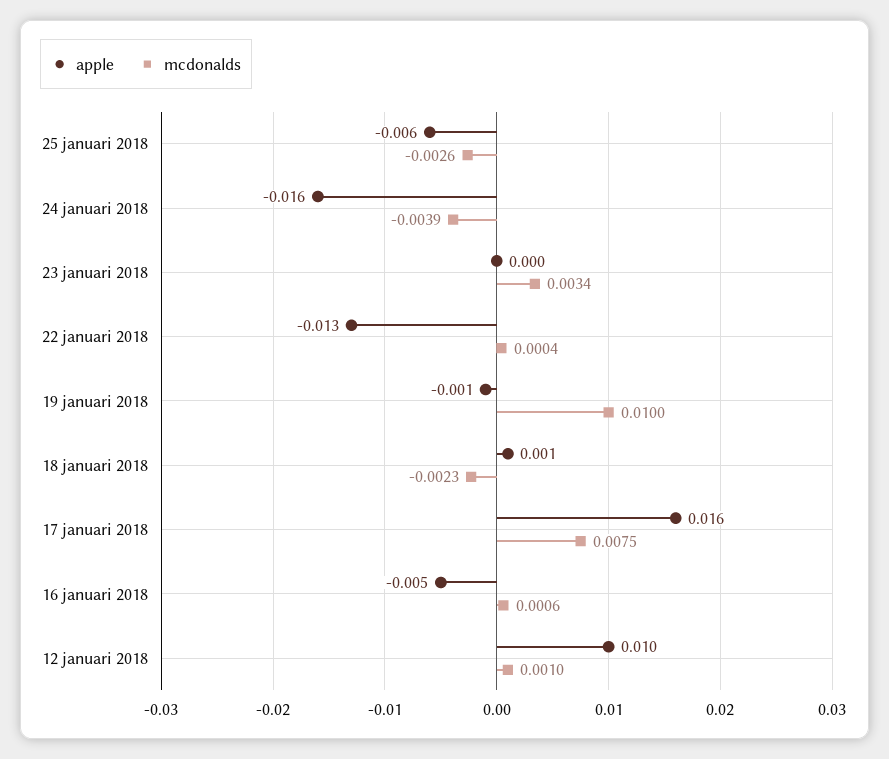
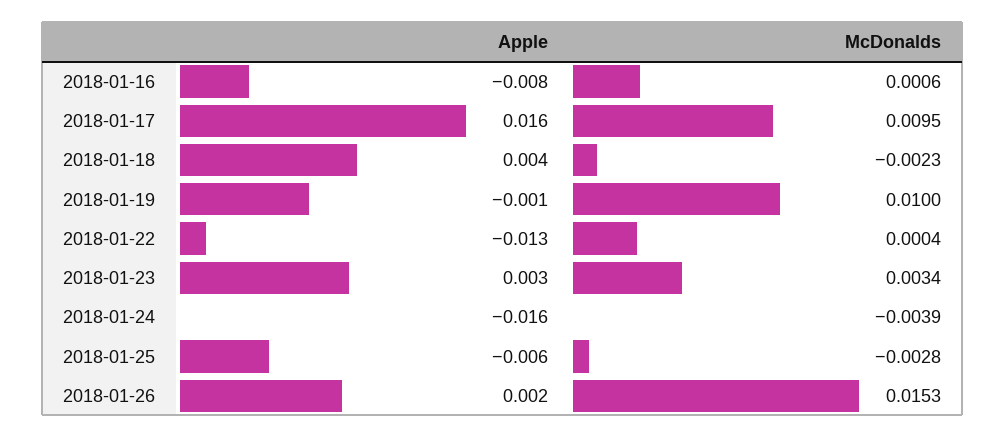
mcdonalds, 25 januari 2018: -0.0026 -> -0.0028
apple, 23 januari 2018: 0 -> 0.003
apple, 18 januari 2018: 0.001 -> 0.004
mcdonalds, 17 januari 2018: 0.0075 -> 0.0095
apple, 16 januari 2018: -0.005 -> -0.008
apple, 12 januari 2018: 0.01 -> none
mcdonalds, 12 januari 2018: 0.001 -> none
apple, 2018-01-26: none -> 0.002
mcdonalds, 2018-01-26: none -> 0.0153

